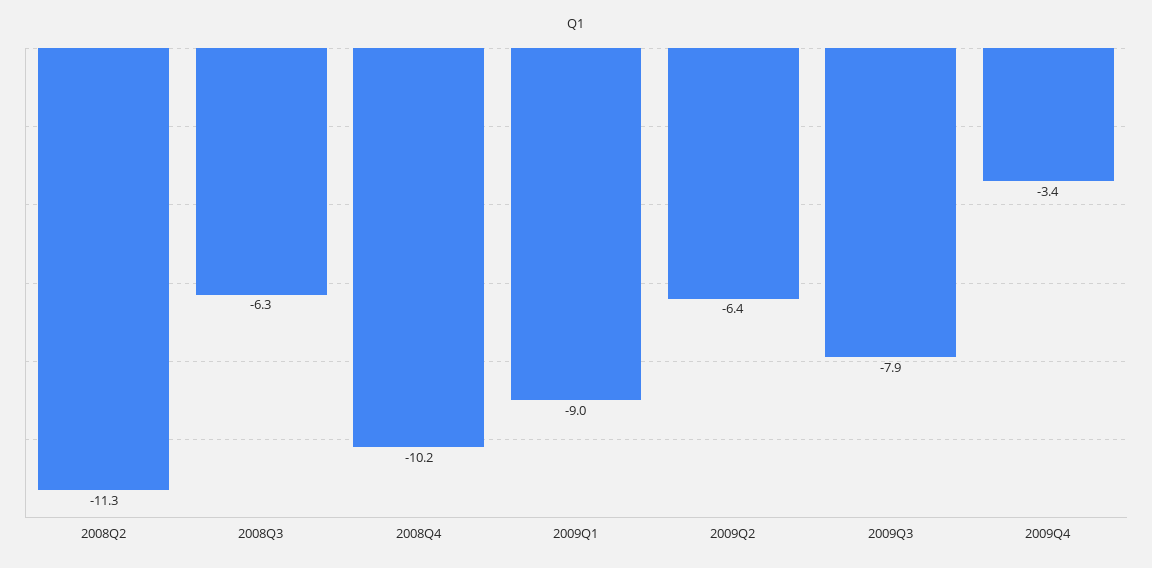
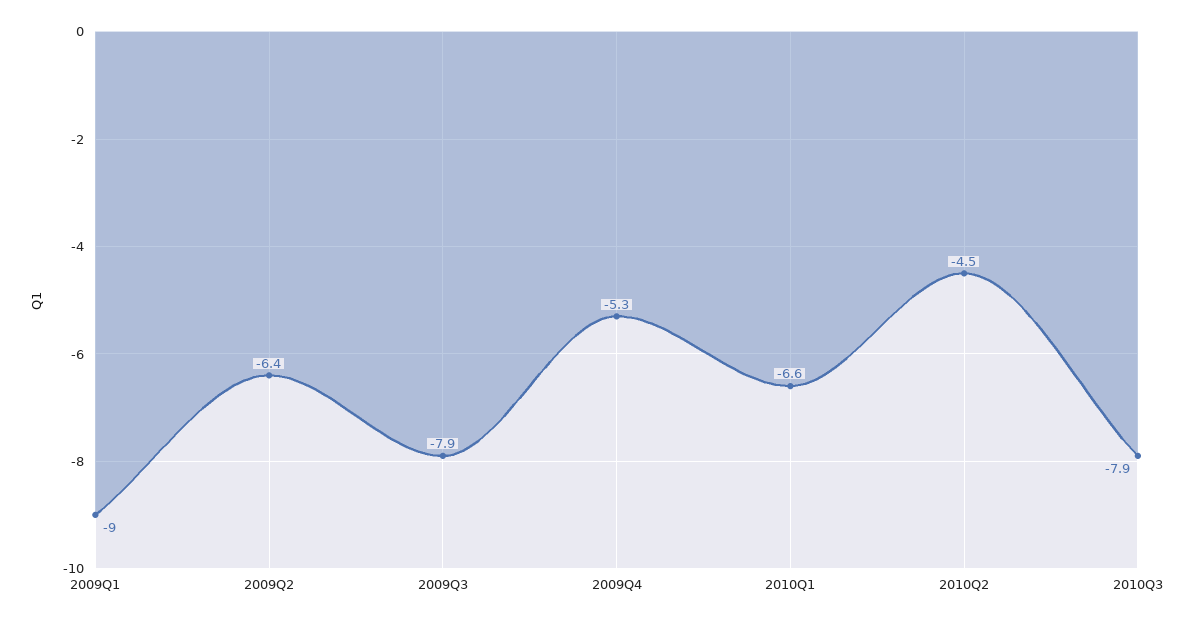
2008Q2: -11.3 -> none
2008Q3: -6.3 -> none
2008Q4: -10.2 -> none
2009Q4: -3.4 -> -5.3
2010Q1: none -> -6.6
2010Q2: none -> -4.5
2010Q3: none -> -7.9

